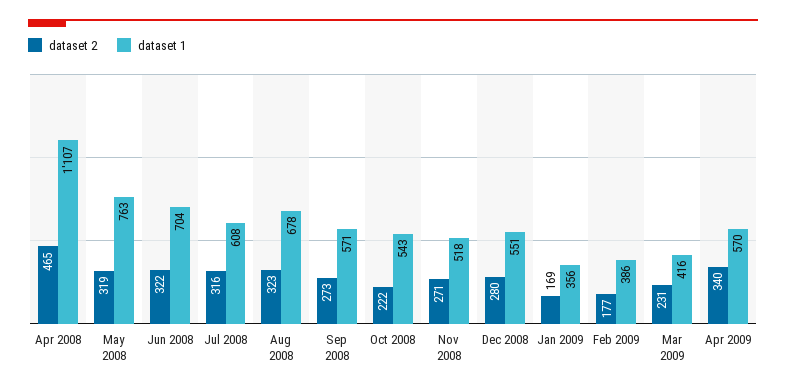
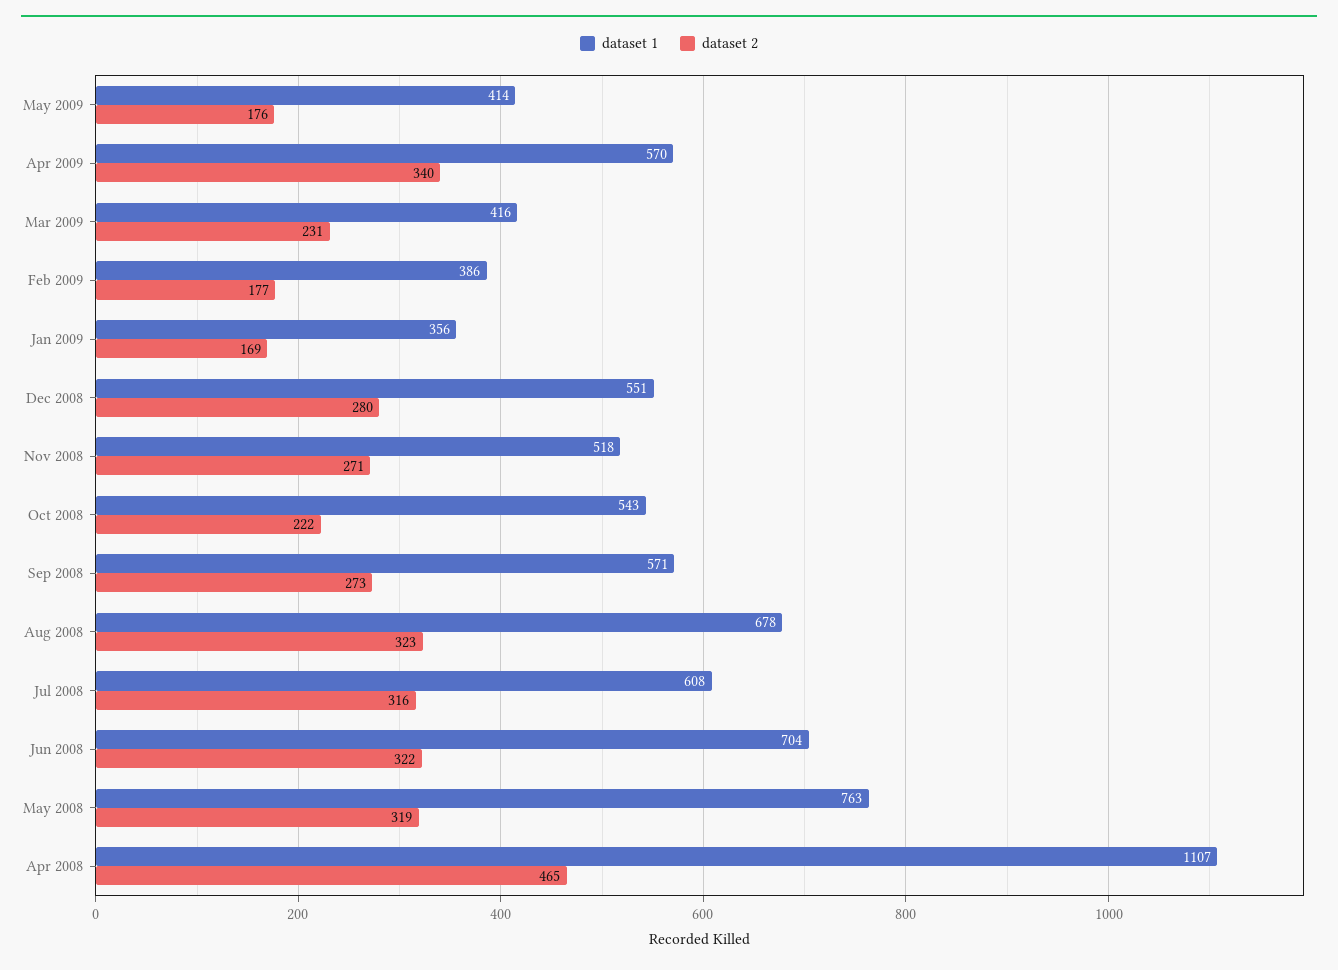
dataset 1, May 2009: none -> 414
dataset 2, May 2009: none -> 176

